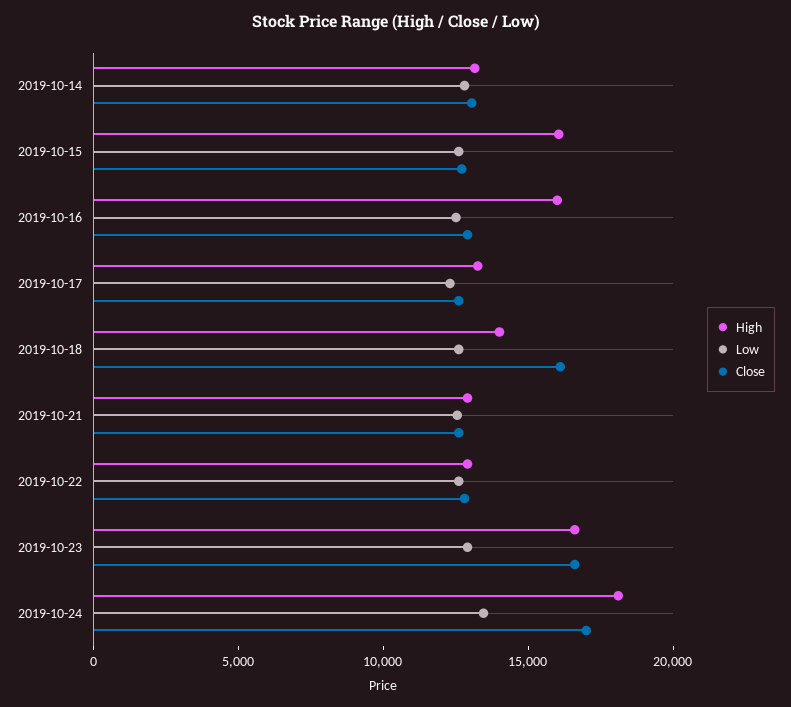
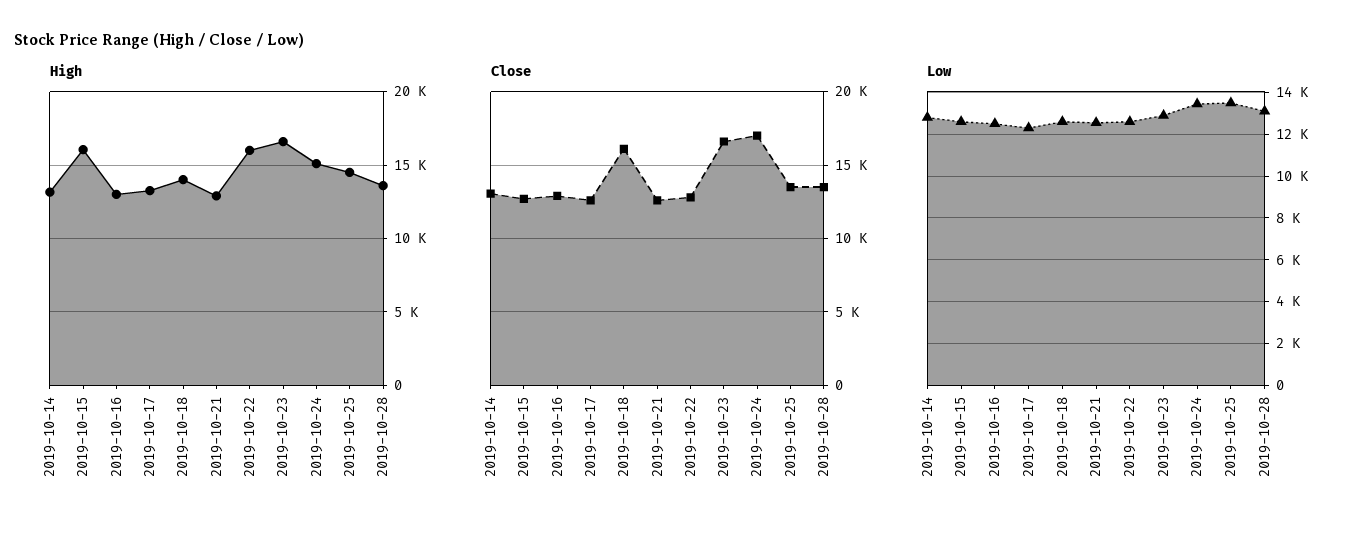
High, 2019-10-16: 16000 -> 13000
High, 2019-10-22: 13000 -> 16000
High, 2019-10-24: 18000 -> 15000
High, 2019-10-25: none -> 14500
High, 2019-10-28: none -> 13500
Close, 2019-10-25: none -> 13500
Close, 2019-10-28: none -> 13500
Low, 2019-10-25: none -> 13500
Low, 2019-10-28: none -> 13000

